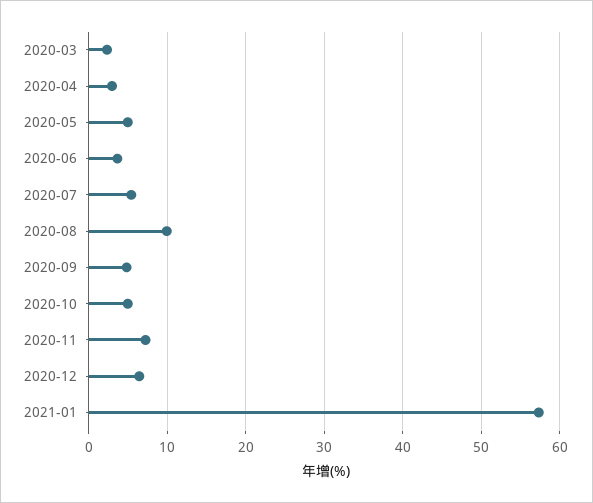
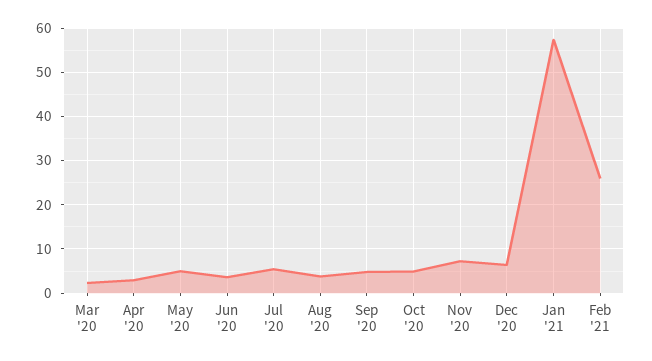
2020-08: 10 -> 4
Feb '21: none -> 26

